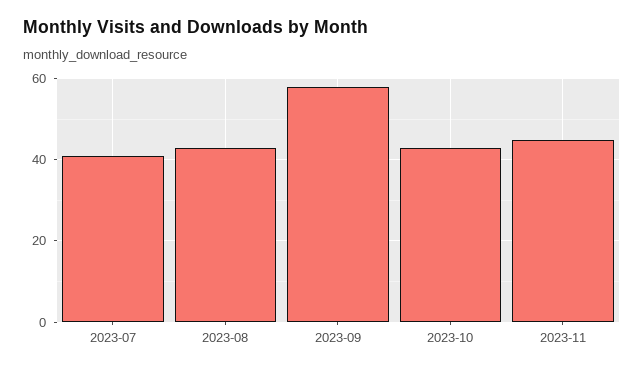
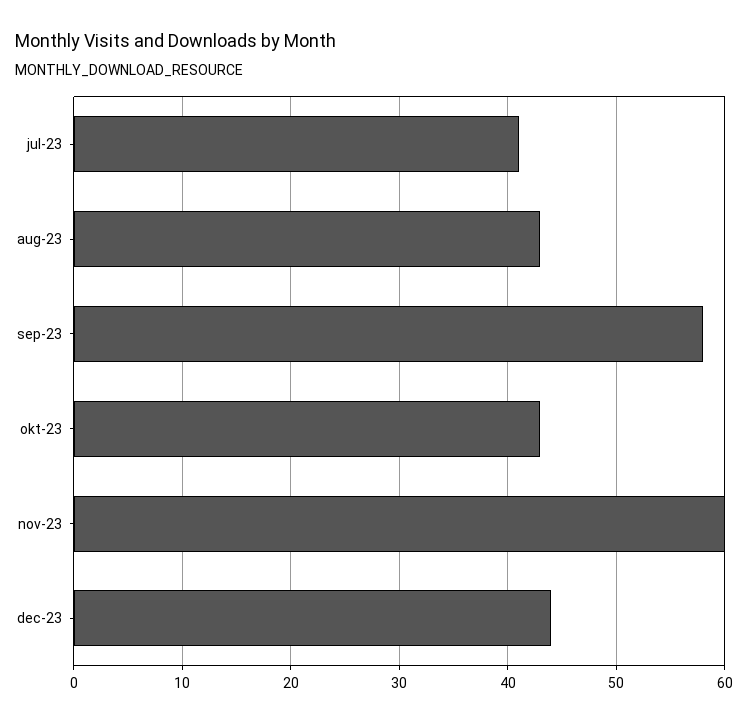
2023-11: 45 -> 60
dec-23: none -> 44

